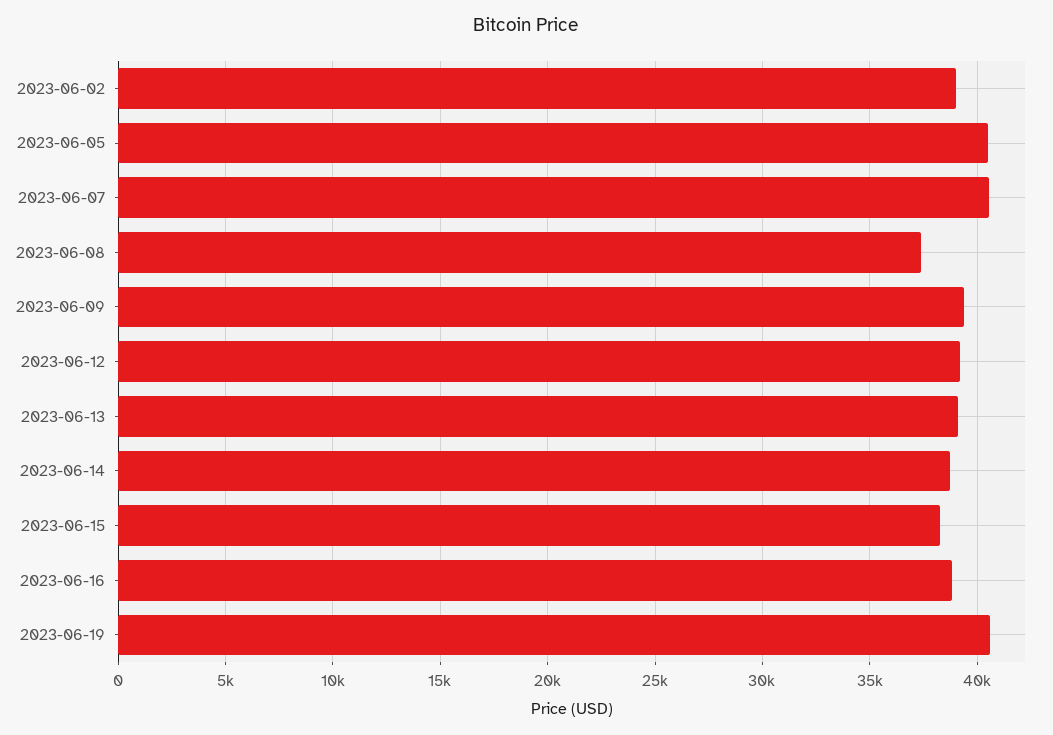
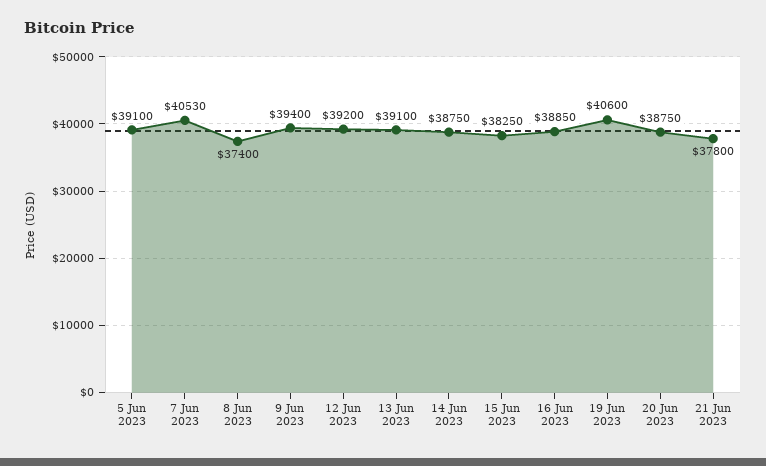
2023-06-02: 39000 -> none
2023-06-05: 40500 -> 39100
20 Jun 2023: none -> 38750
21 Jun 2023: none -> 37800

